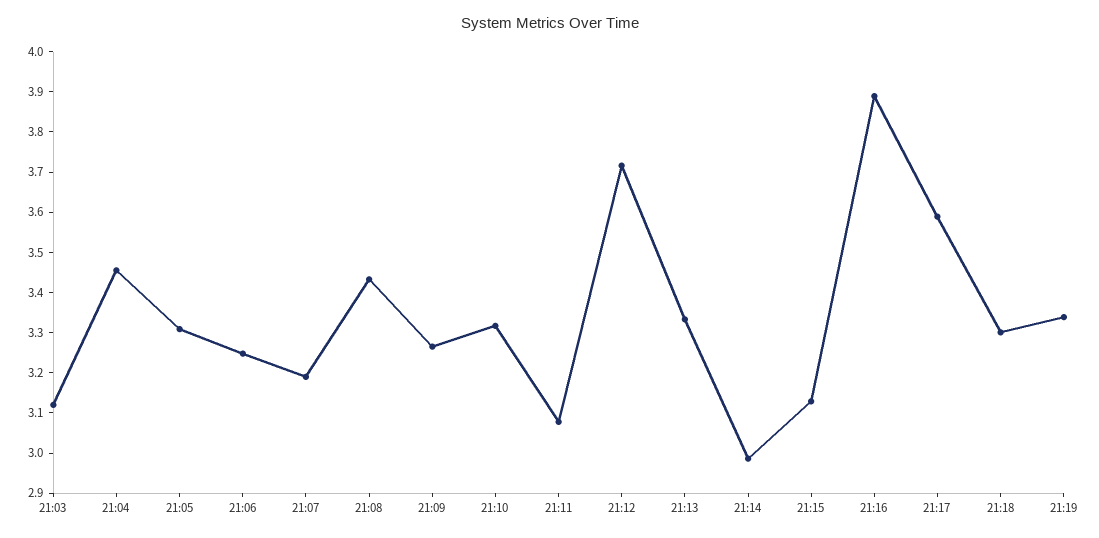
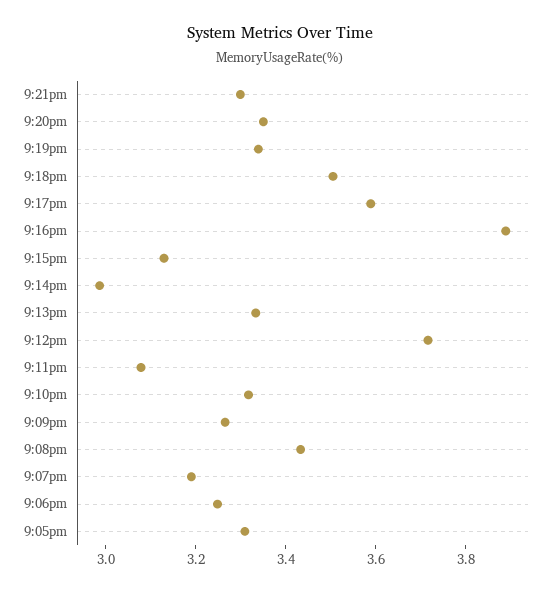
21:03: 3.12 -> none
21:04: 3.46 -> none
21:18: 3.3 -> 3.5
9:21pm: none -> 3.3
9:20pm: none -> 3.35

